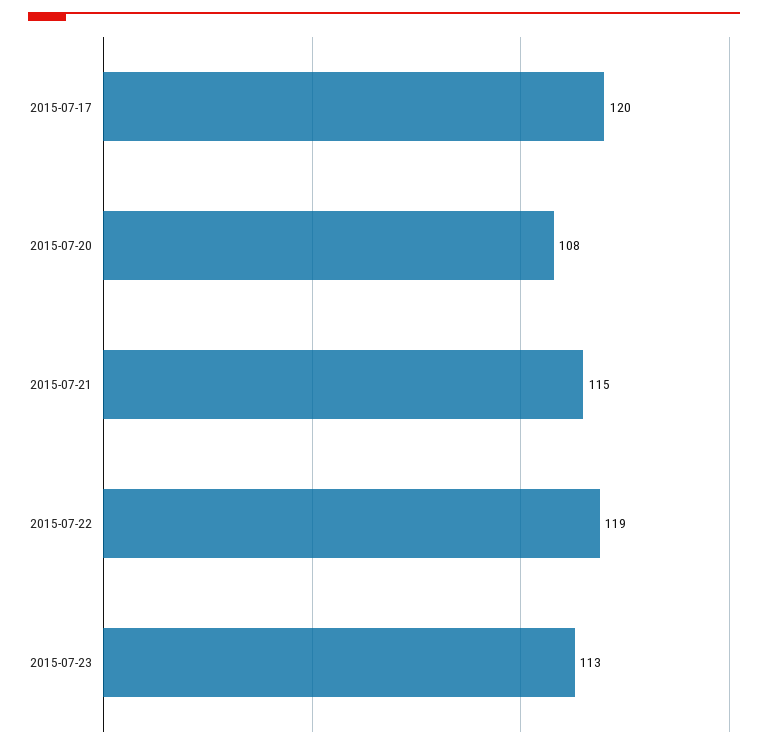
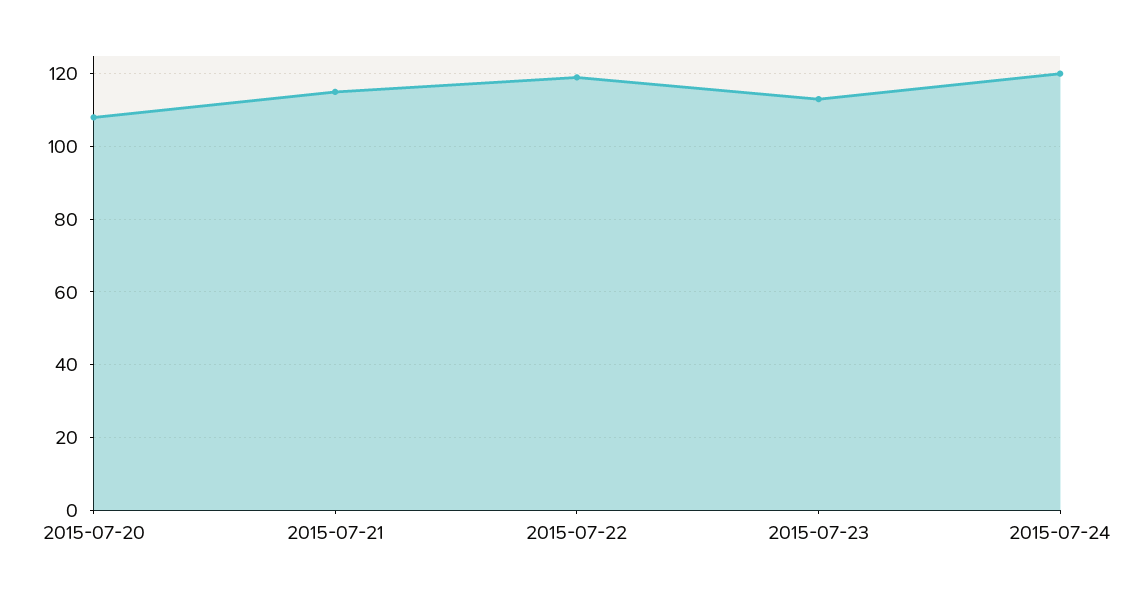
2015-07-17: 120 -> none
2015-07-24: none -> 120

